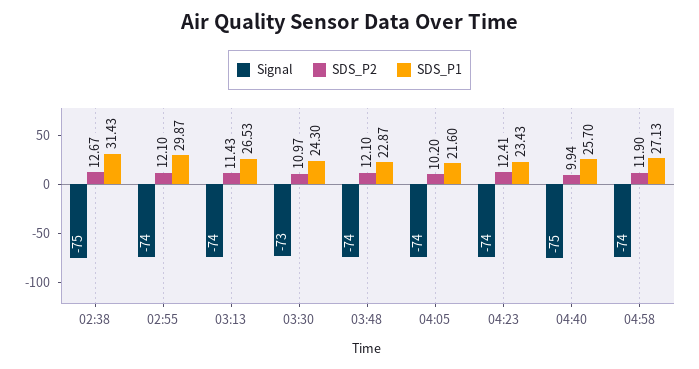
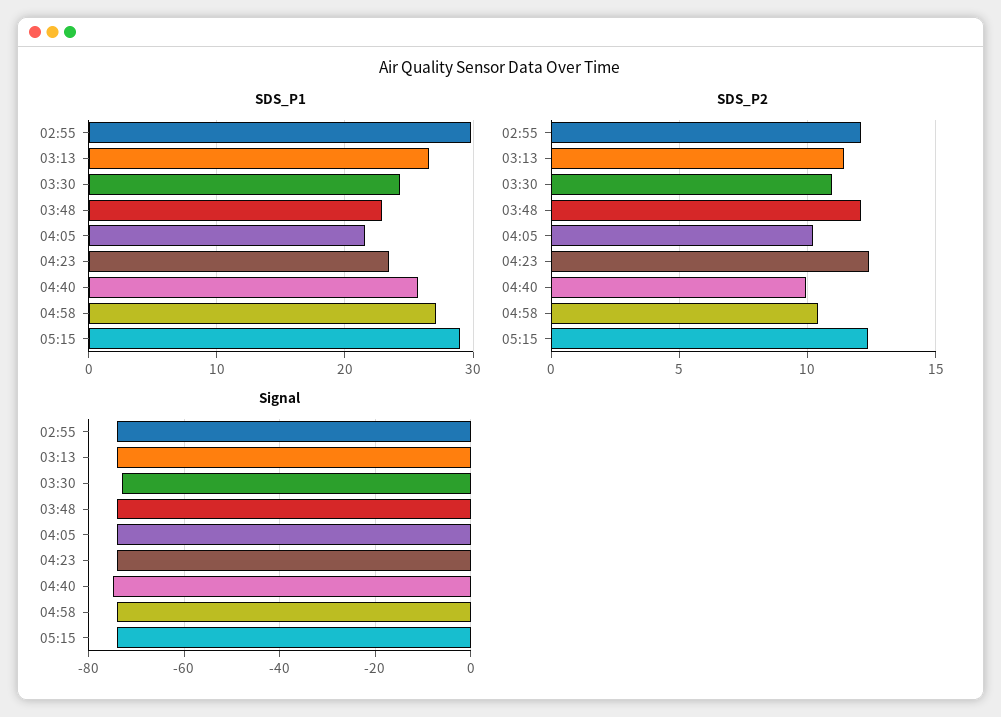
Signal, 02:38: -75 -> none
SDS_P2, 02:38: 12.67 -> none
SDS_P1, 02:38: 31.43 -> none
SDS_P2, 04:58: 11.9 -> 10.5
SDS_P1, 05:15: none -> 29
SDS_P2, 05:15: none -> 12.5
Signal, 05:15: none -> -75

